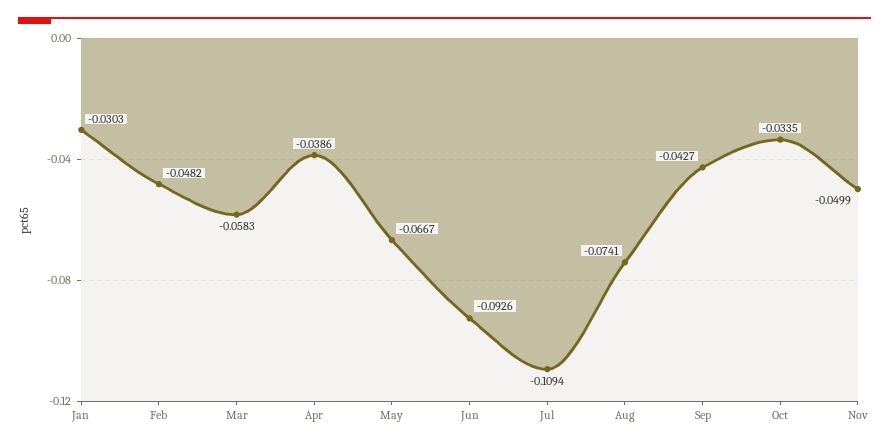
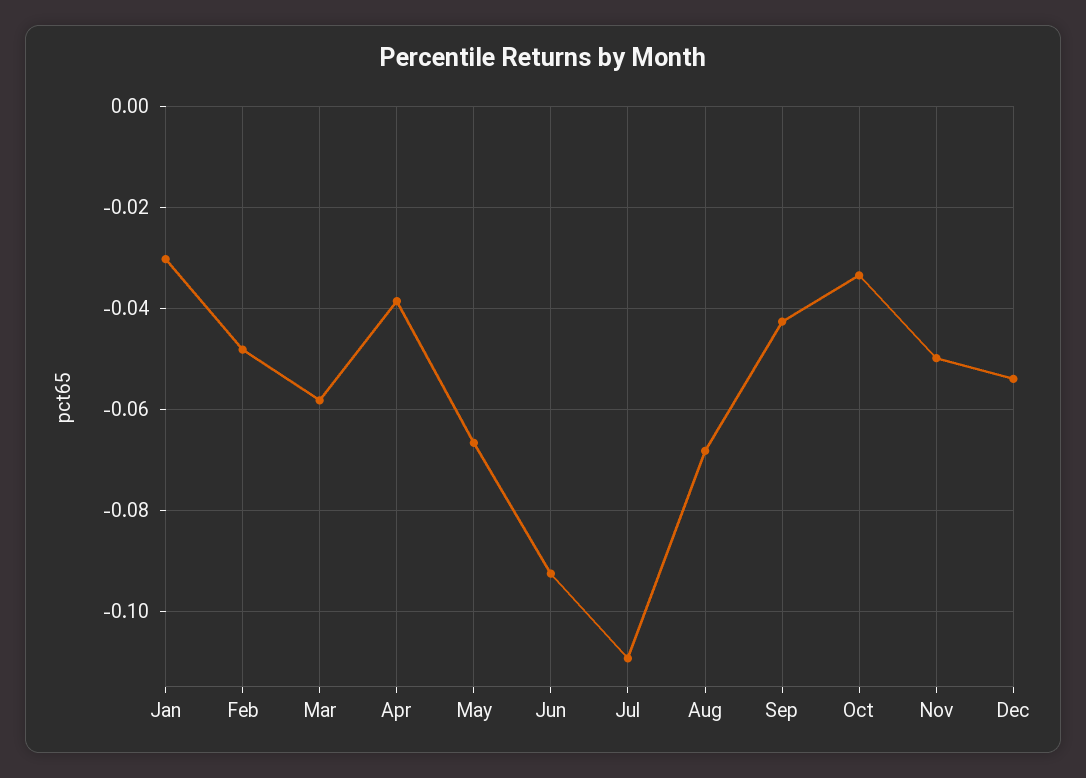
Aug: -0.0741 -> -0.068
Dec: none -> -0.054

